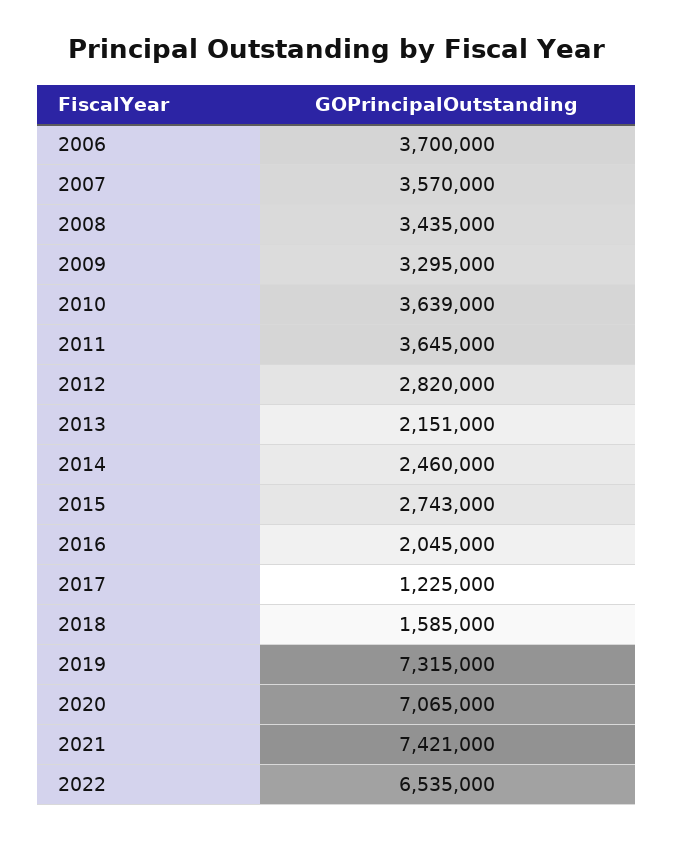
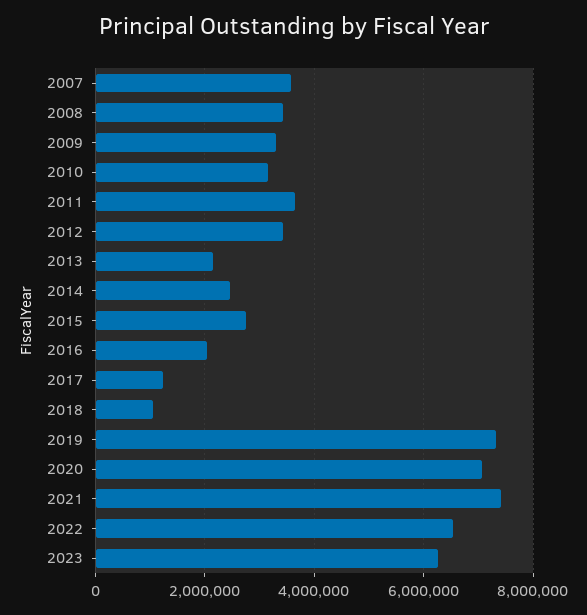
2006: 3700000 -> none
2010: 3639000 -> 3200000
2012: 2820000 -> 3400000
2018: 1585000 -> 1000000
2023: none -> 6200000

